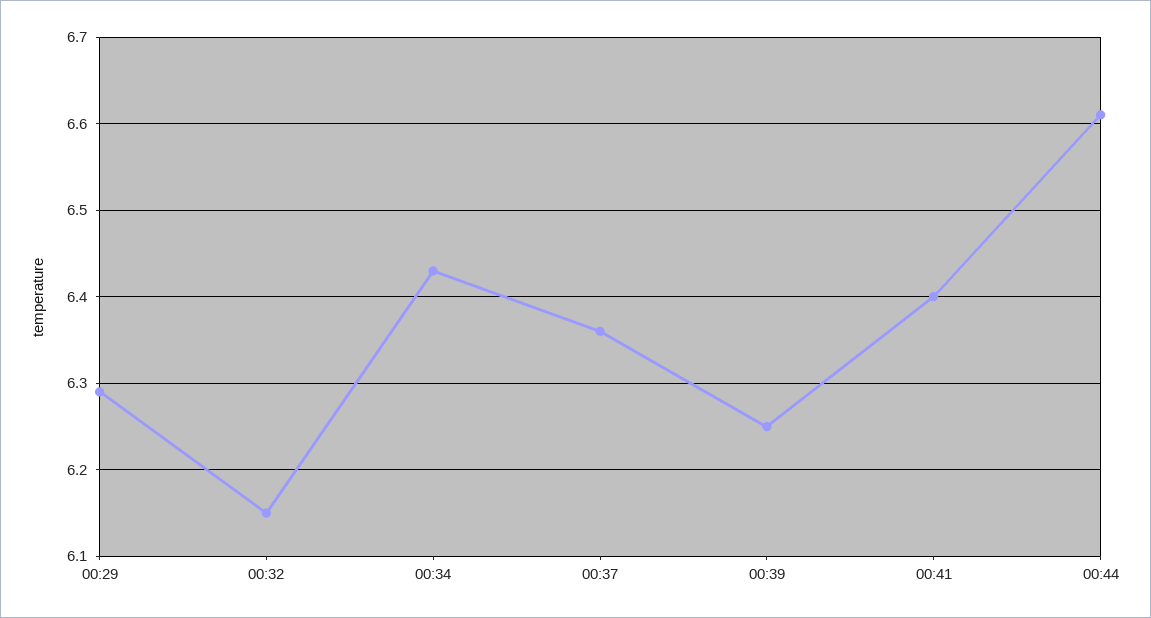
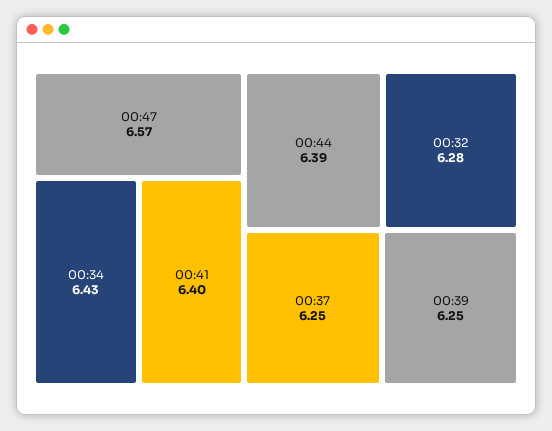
00:29: 6.29 -> none
00:32: 6.15 -> 6.28
00:37: 6.36 -> 6.25
00:44: 6.61 -> 6.39
00:47: none -> 6.57

